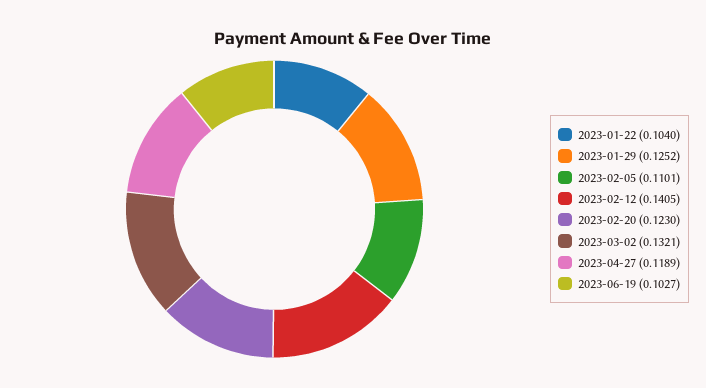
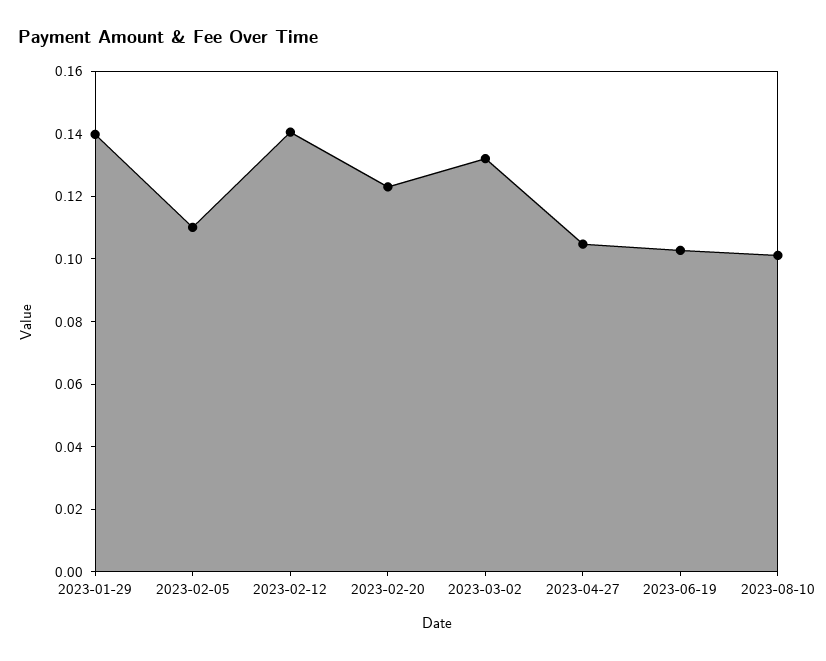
2023-01-22: 0.104 -> none
2023-01-29: 0.1252 -> 0.14
2023-04-27: 0.1189 -> 0.105
2023-08-10: none -> 0.1

